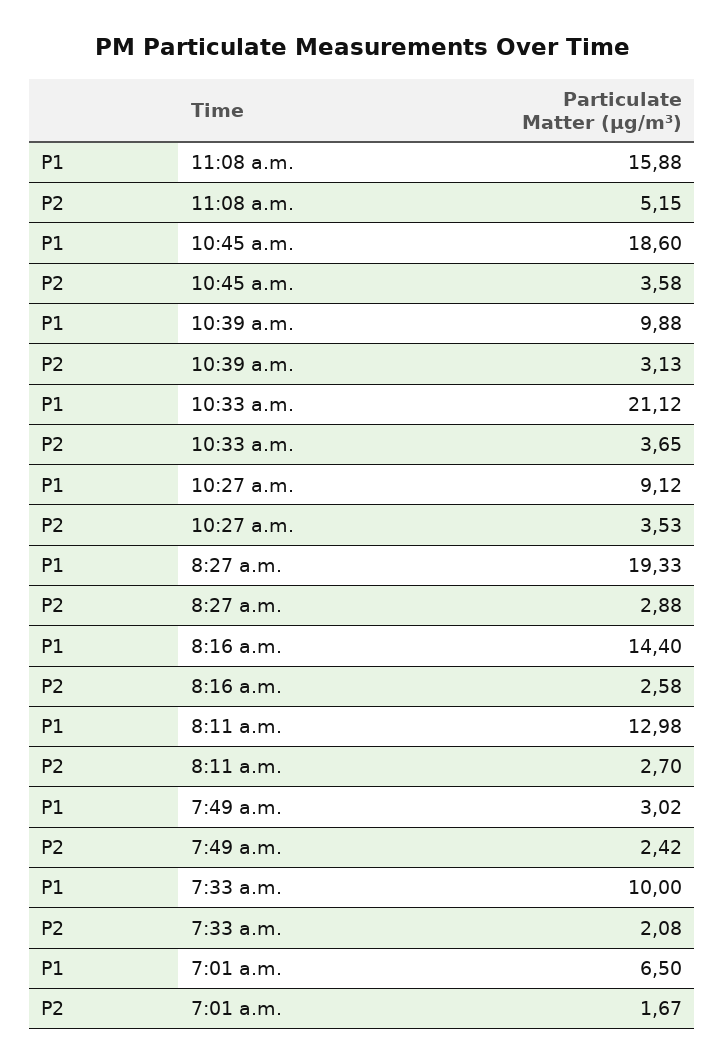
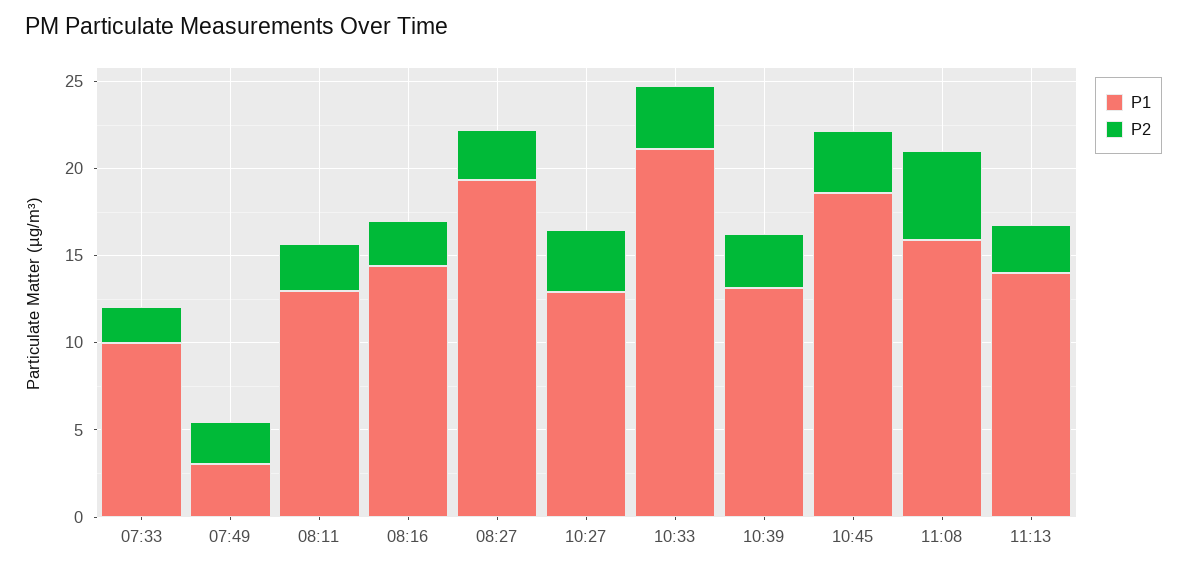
P1, 10:39 a.m.: 9.88 -> 13
P1, 10:27 a.m.: 9.12 -> 13
P1, 7:01 a.m.: 6.5 -> none
P2, 7:01 a.m.: 1.67 -> none
P1, 11:13: none -> 14
P2, 11:13: none -> 3

